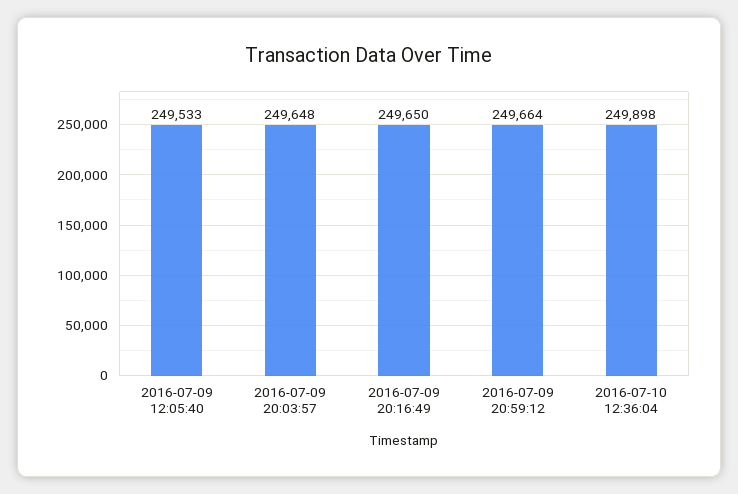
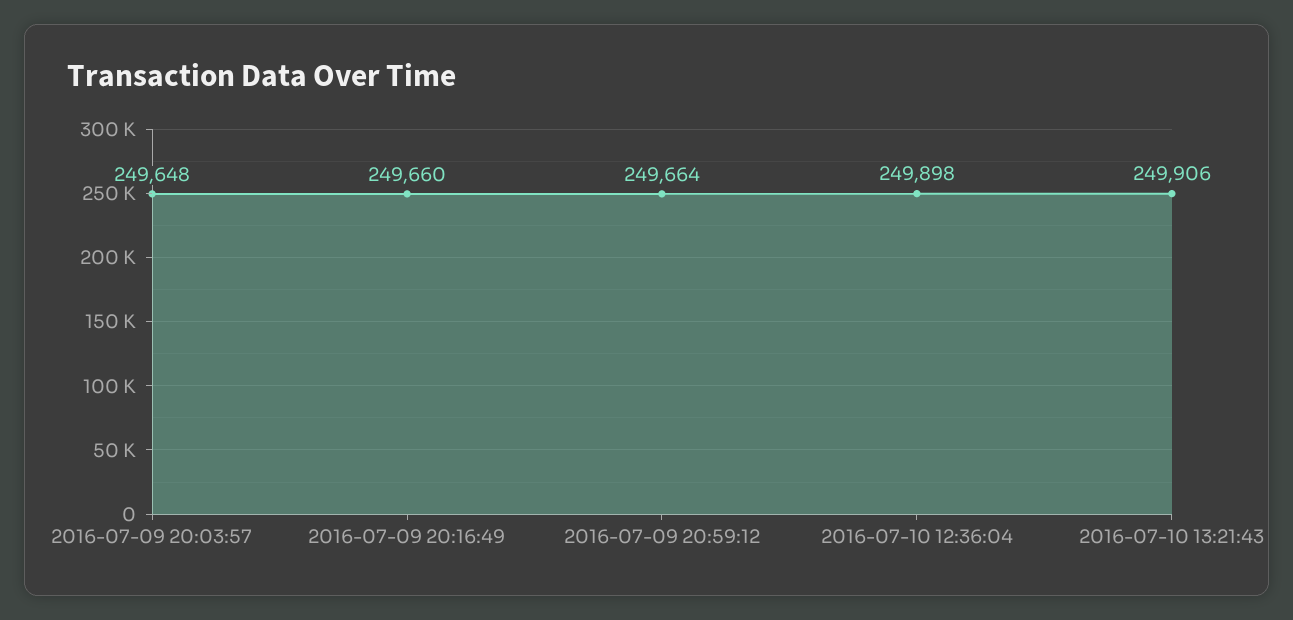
2016-07-09 12:05:40: 249533 -> none
2016-07-09 20:16:49: 249650 -> 249660
2016-07-10 13:21:43: none -> 249906

